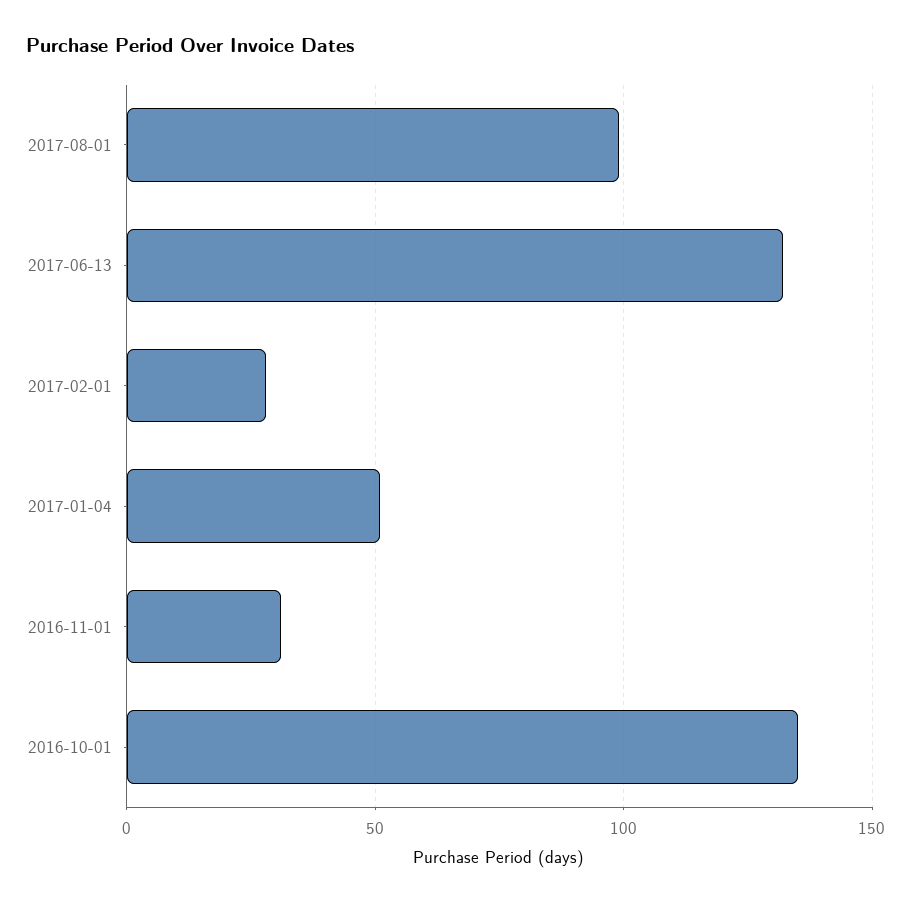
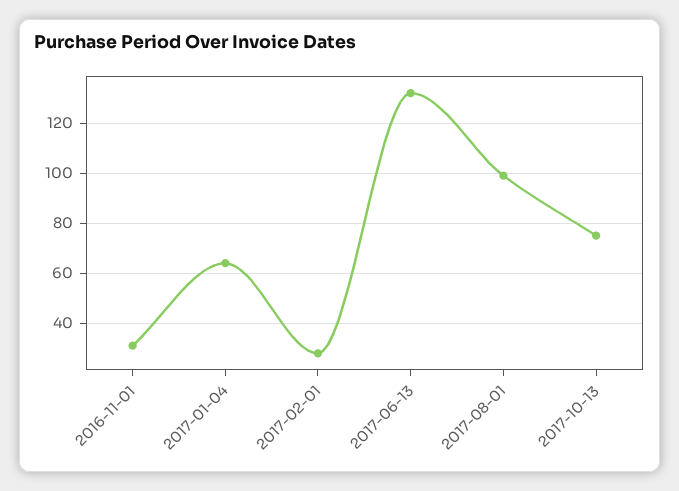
2017-01-04: 50 -> 65
2016-10-01: 135 -> none
2017-10-13: none -> 75

